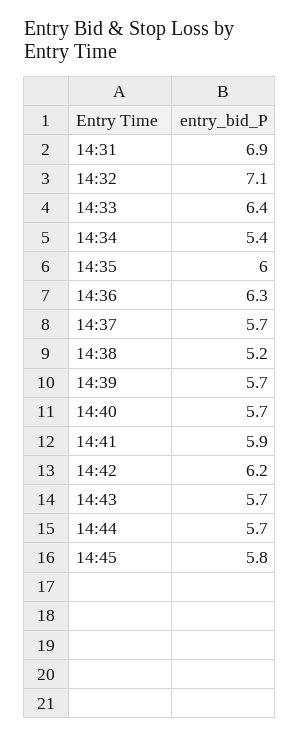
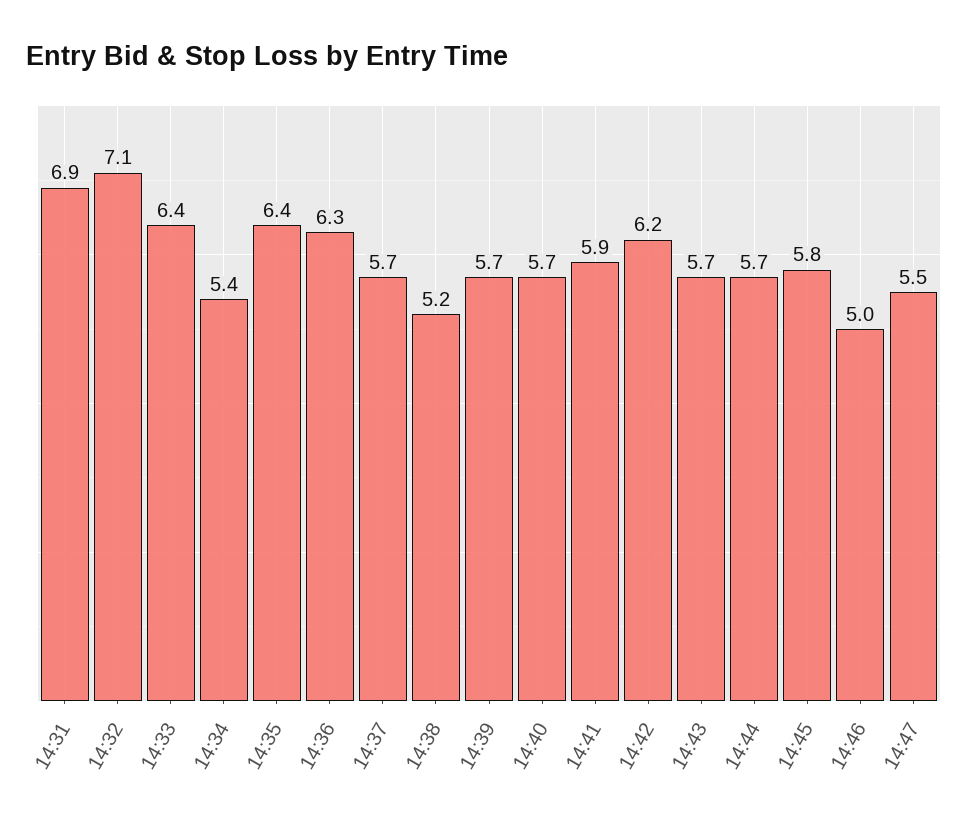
14:35: 6 -> 6.4
14:46: none -> 5
14:47: none -> 5.5

